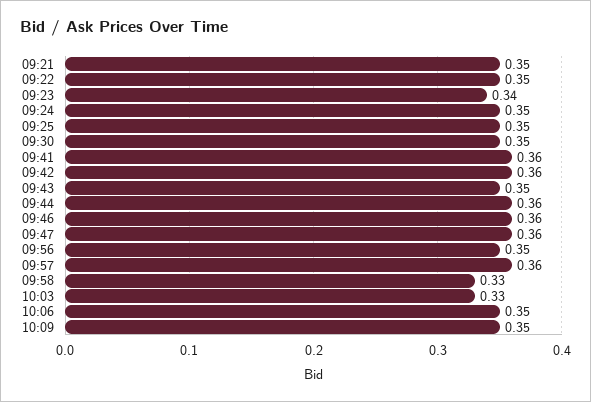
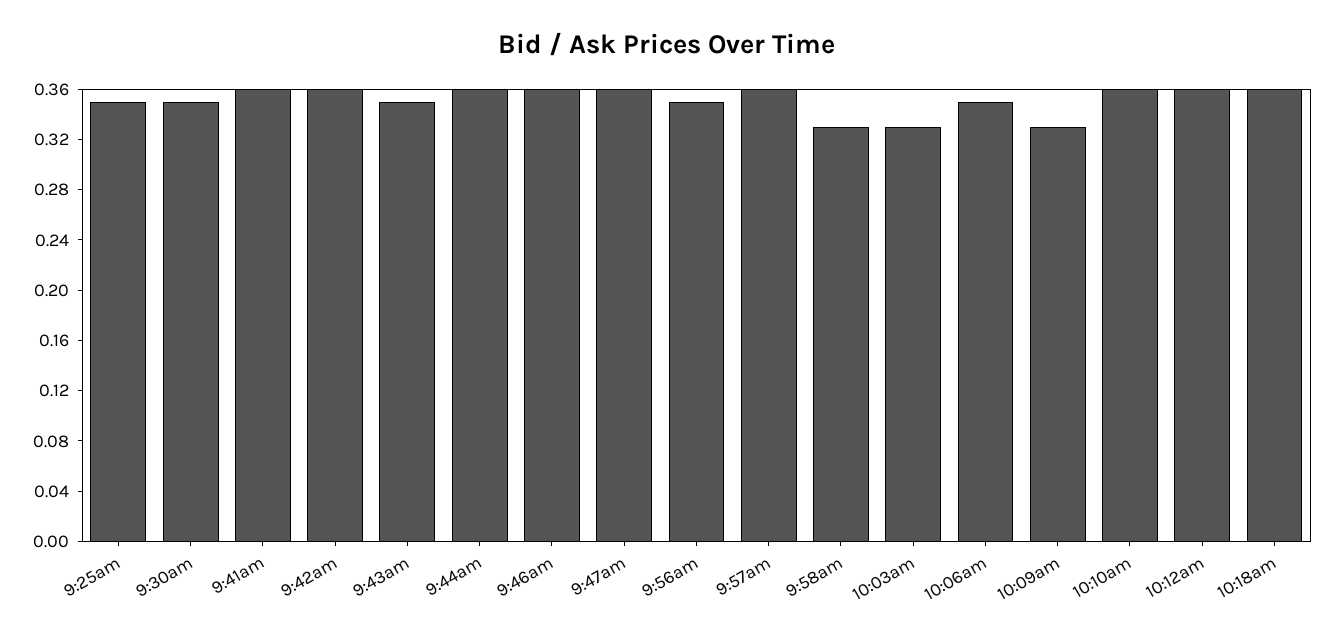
09:21: 0.35 -> none
09:22: 0.35 -> none
09:23: 0.34 -> none
09:24: 0.35 -> none
10:09: 0.35 -> 0.33
10:10am: none -> 0.36
10:12am: none -> 0.36
10:18am: none -> 0.36

